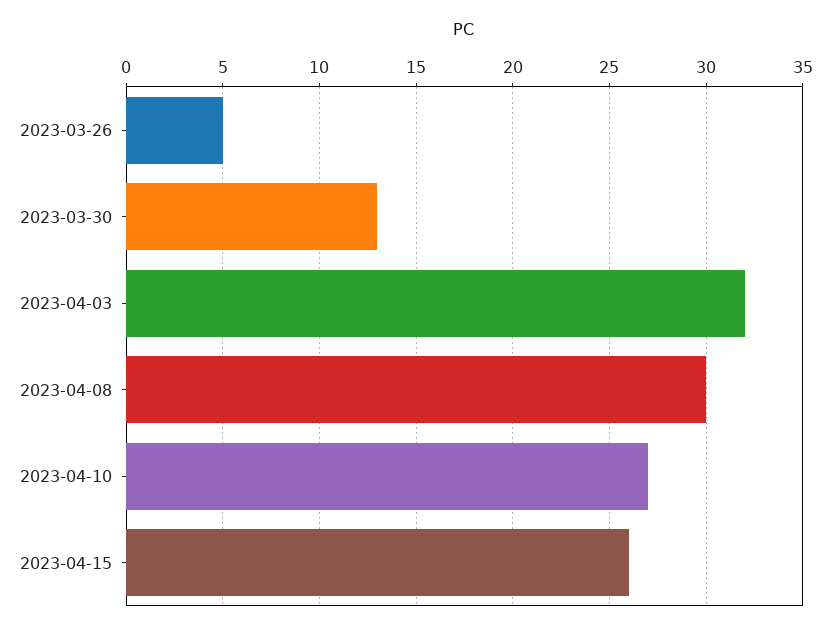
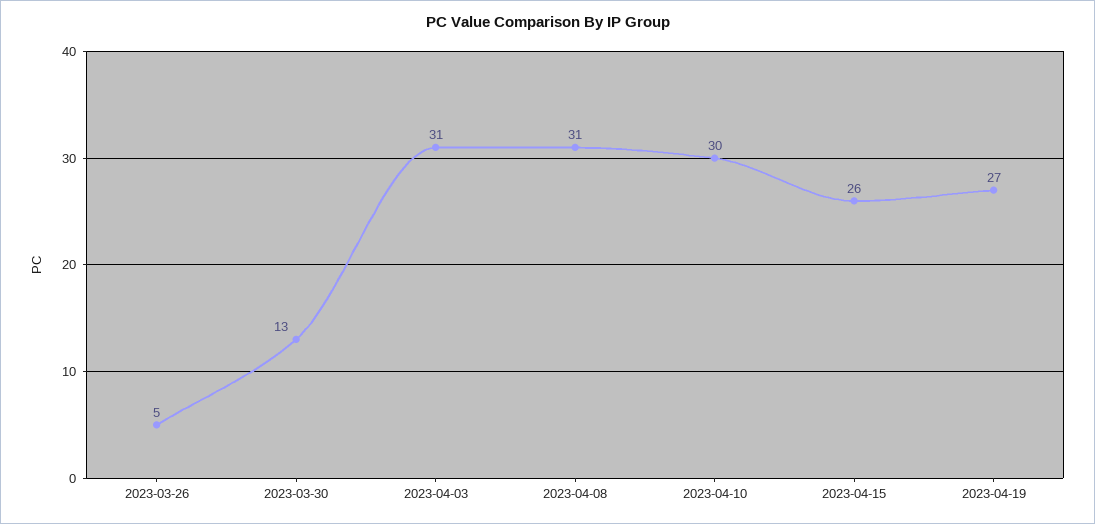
2023-04-03: 32 -> 31
2023-04-08: 30 -> 31
2023-04-10: 27 -> 30
2023-04-19: none -> 27

